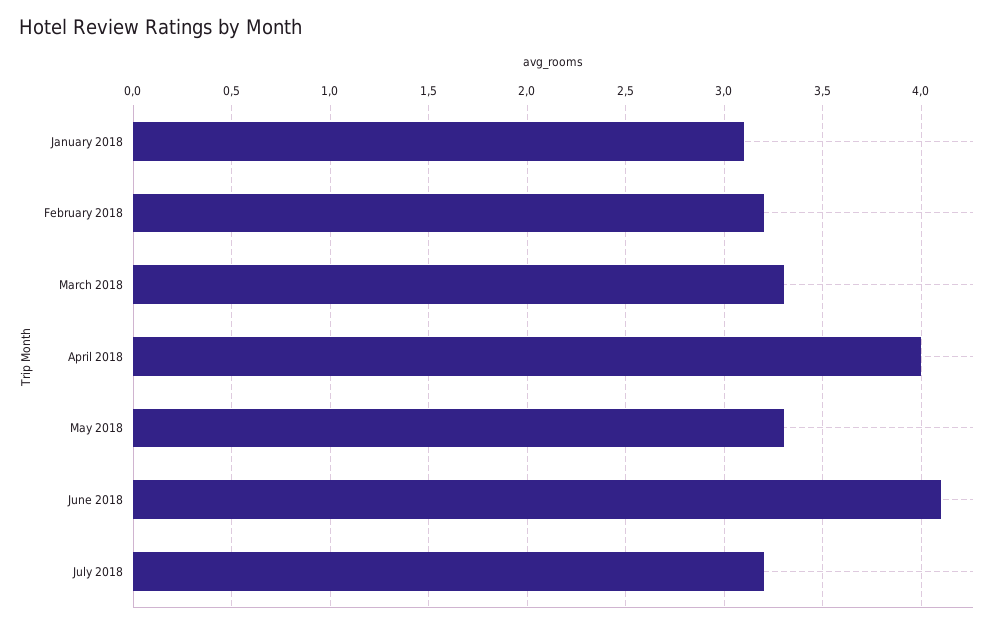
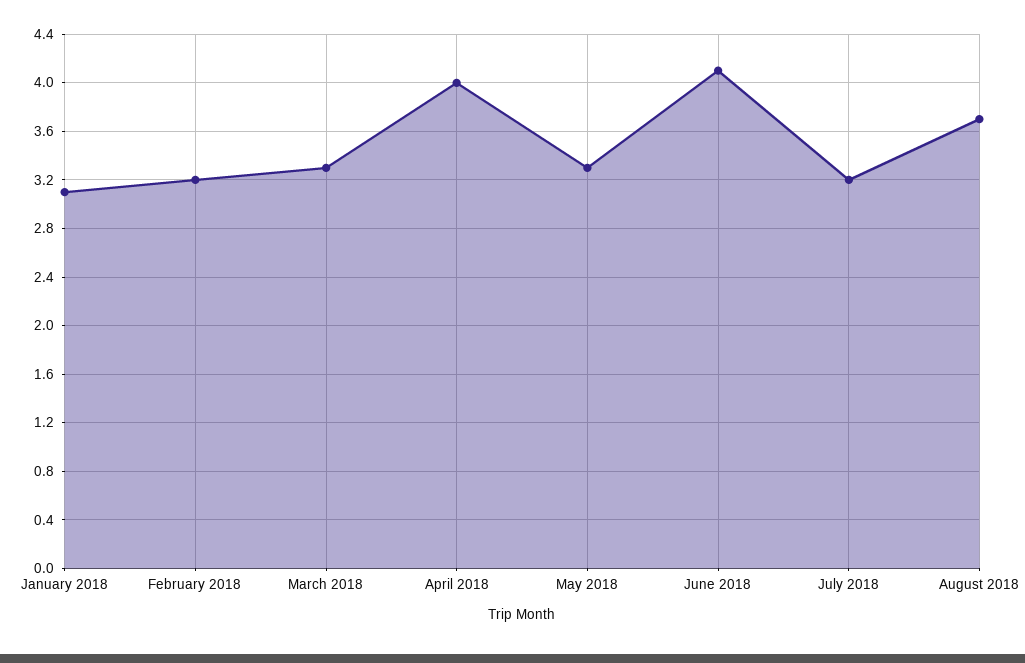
August 2018: none -> 3.7

